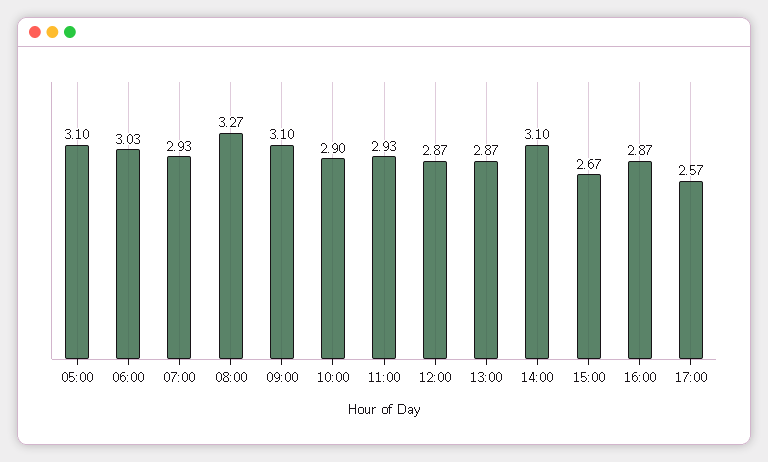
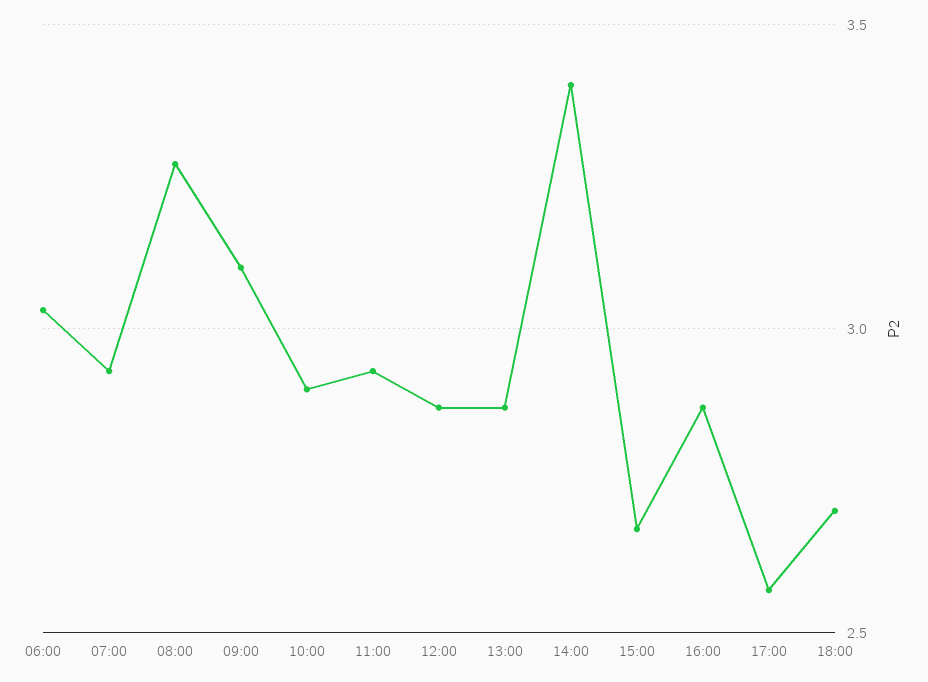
05:00: 3.1 -> none
14:00: 3.1 -> 3.4
18:00: none -> 2.7

